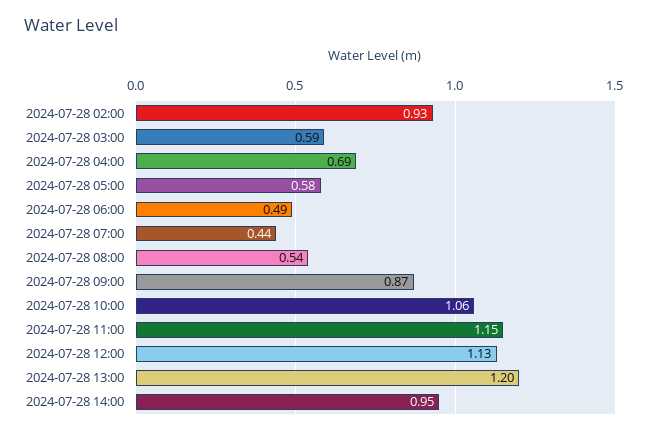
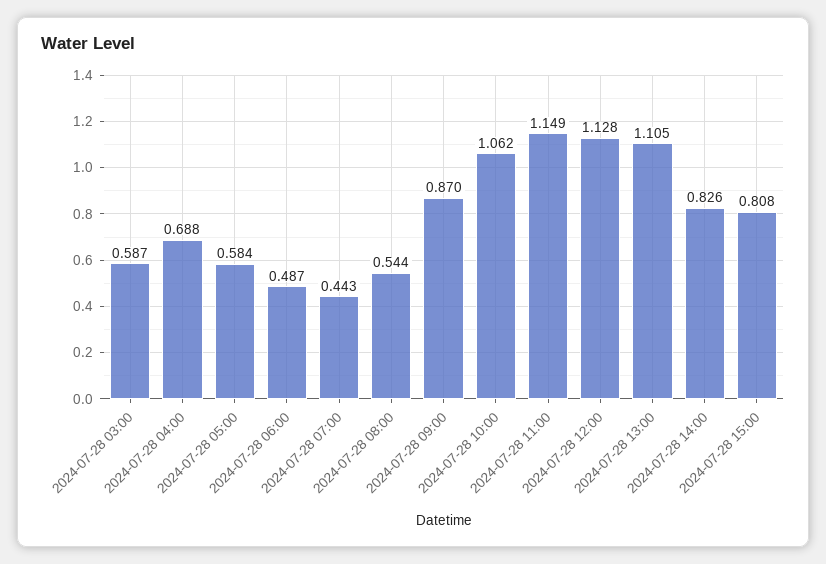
2024-07-28 02:00: 0.93 -> none
2024-07-28 13:00: 1.2 -> 1.105
2024-07-28 14:00: 0.95 -> 0.826
2024-07-28 15:00: none -> 0.808

